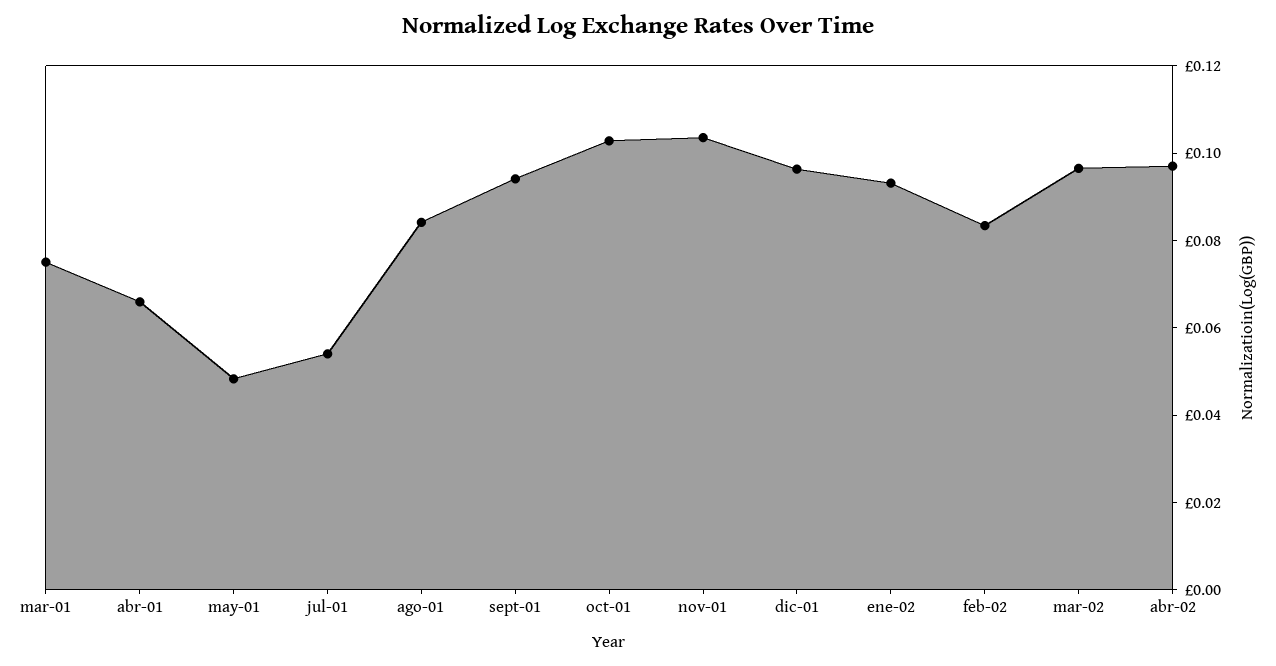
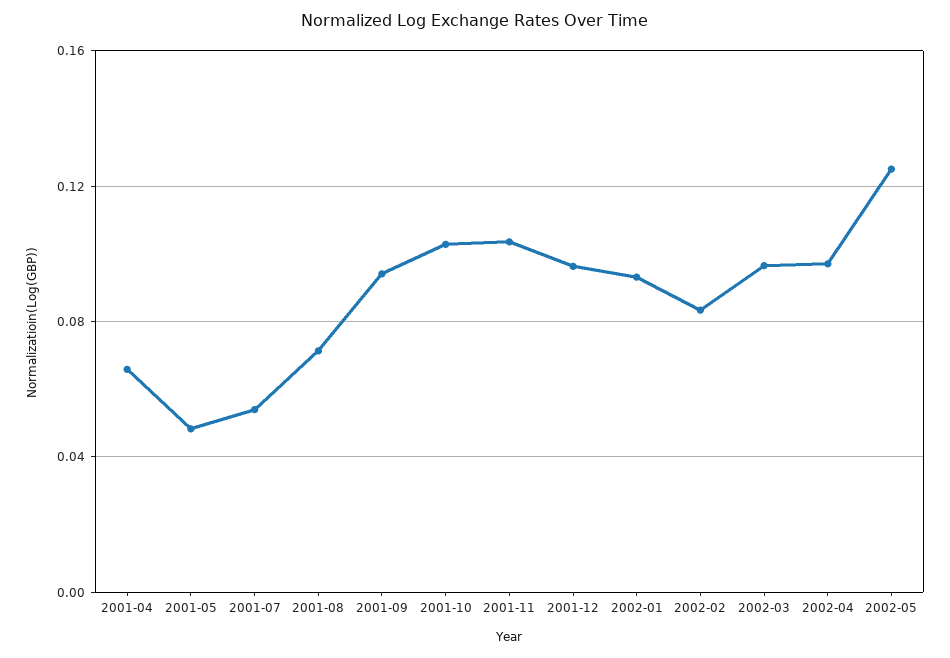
mar-01: 0.075 -> none
ago-01: 0.085 -> 0.07
2002-05: none -> 0.125

